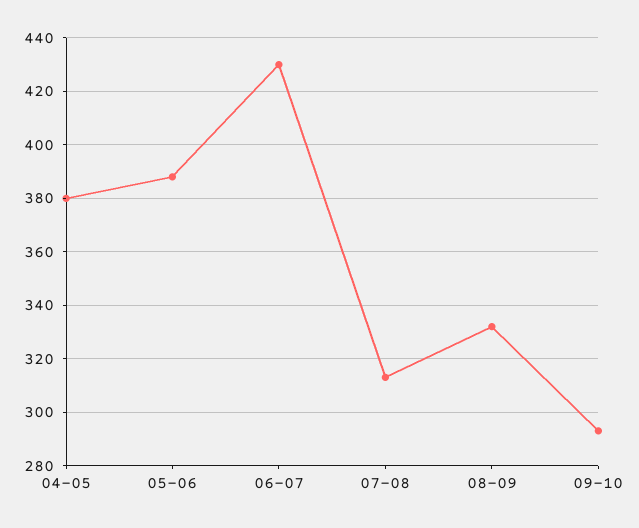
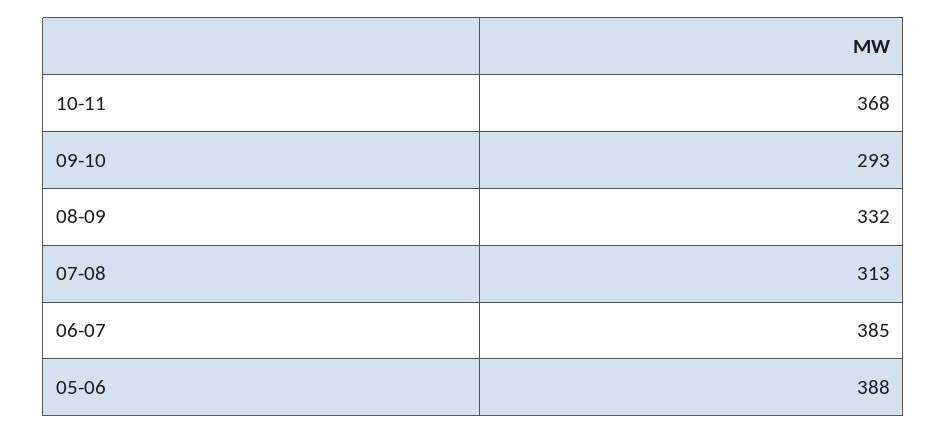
04-05: 380 -> none
06-07: 430 -> 385
10-11: none -> 368

